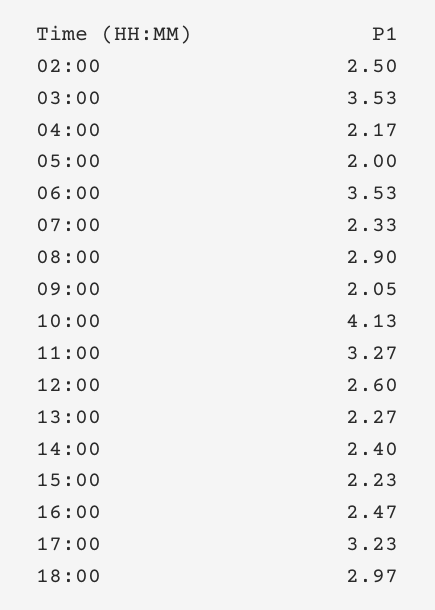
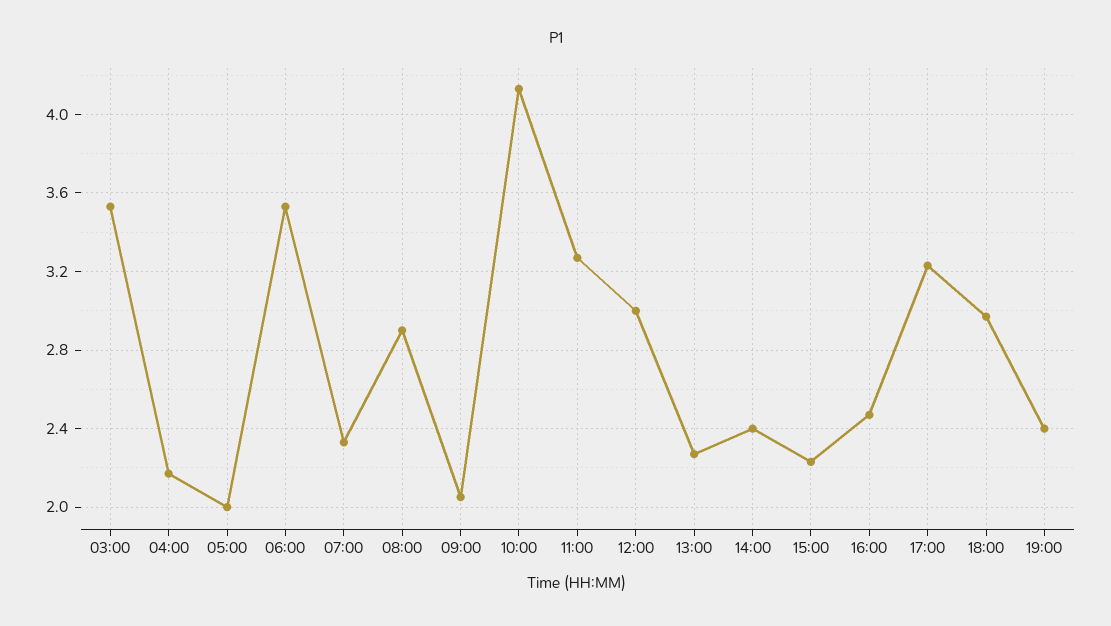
02:00: 2.5 -> none
12:00: 2.6 -> 3
19:00: none -> 2.4

